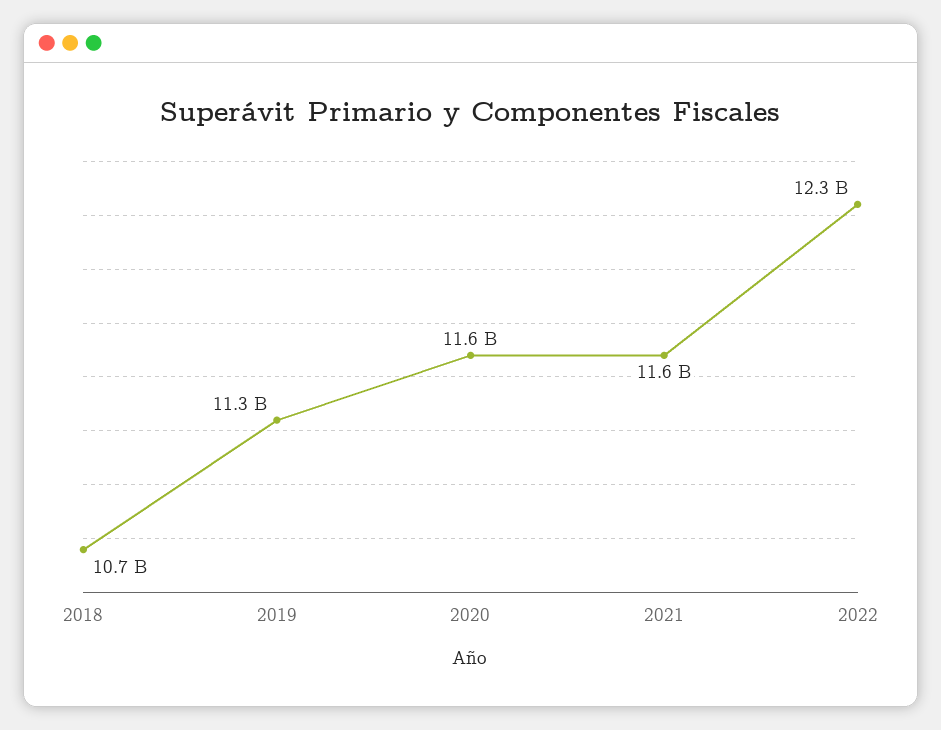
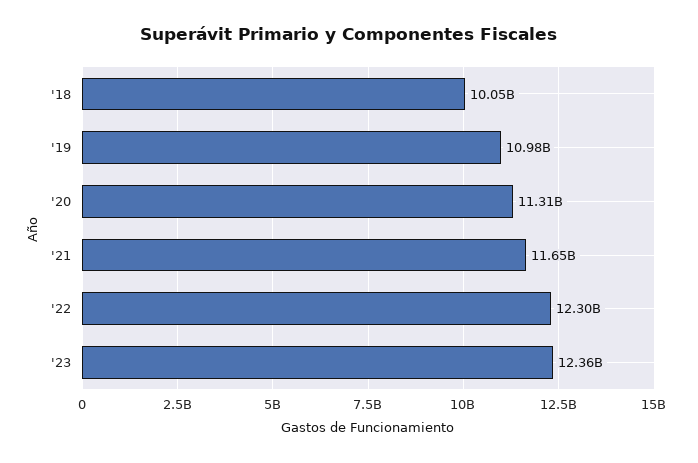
2018: 10700000000 -> 10050000000
2019: 11300000000 -> 10980000000
2020: 11600000000 -> 11310000000
'23: none -> 12360000000

